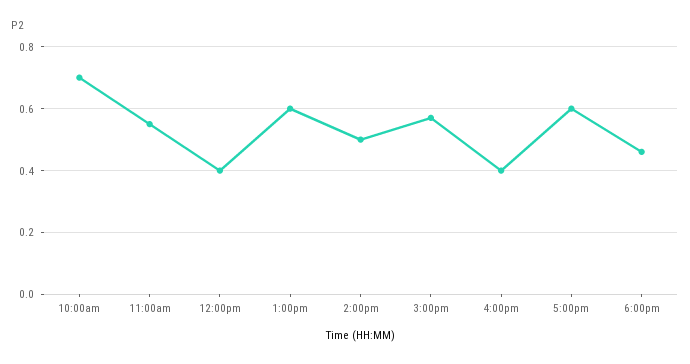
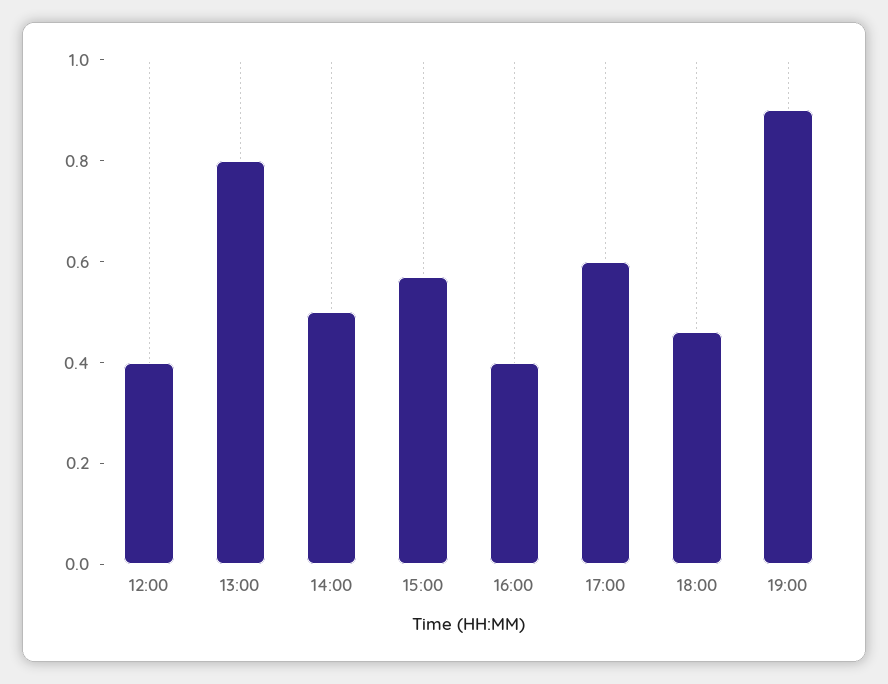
10:00am: 0.7 -> none
11:00am: 0.55 -> none
1:00pm: 0.6 -> 0.8
19:00: none -> 0.9

